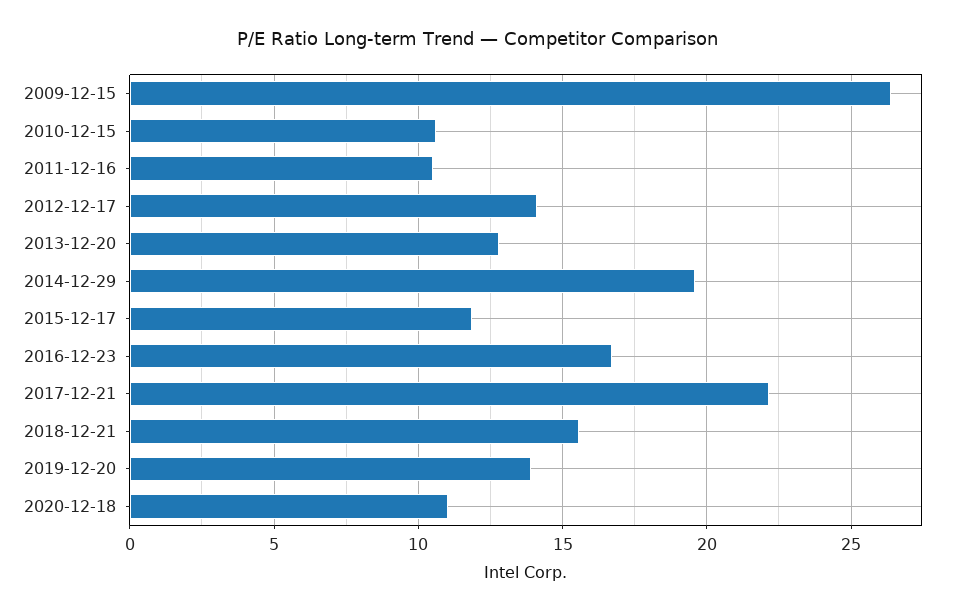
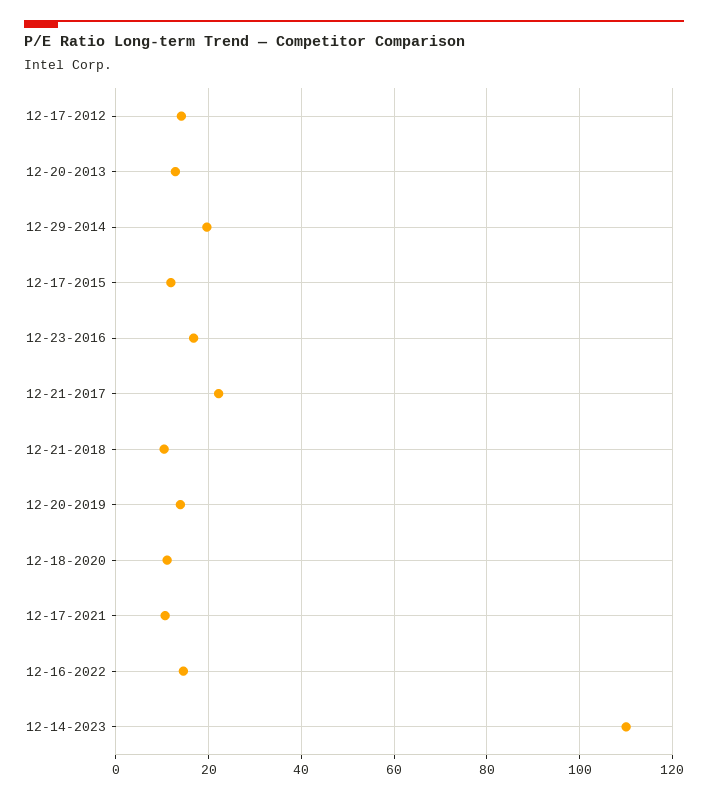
2009-12-15: 26.5 -> none
2010-12-15: 10.5 -> none
2011-12-16: 10.5 -> none
2018-12-21: 15.5 -> 10
12-17-2021: none -> 10
12-16-2022: none -> 14
12-14-2023: none -> 110

